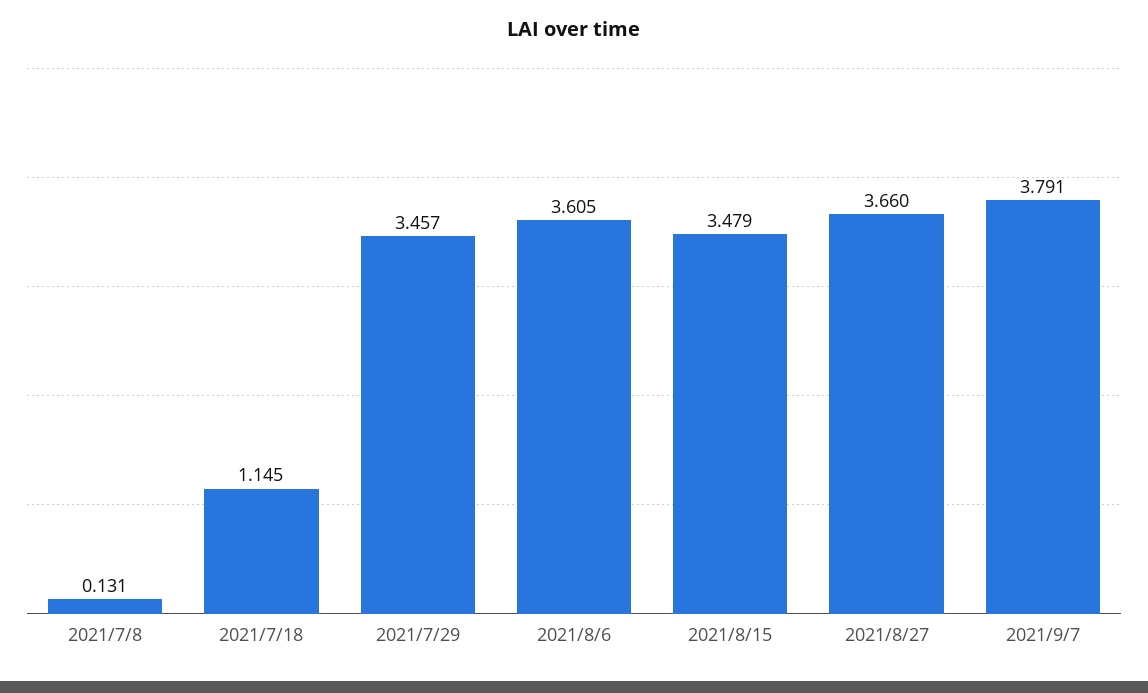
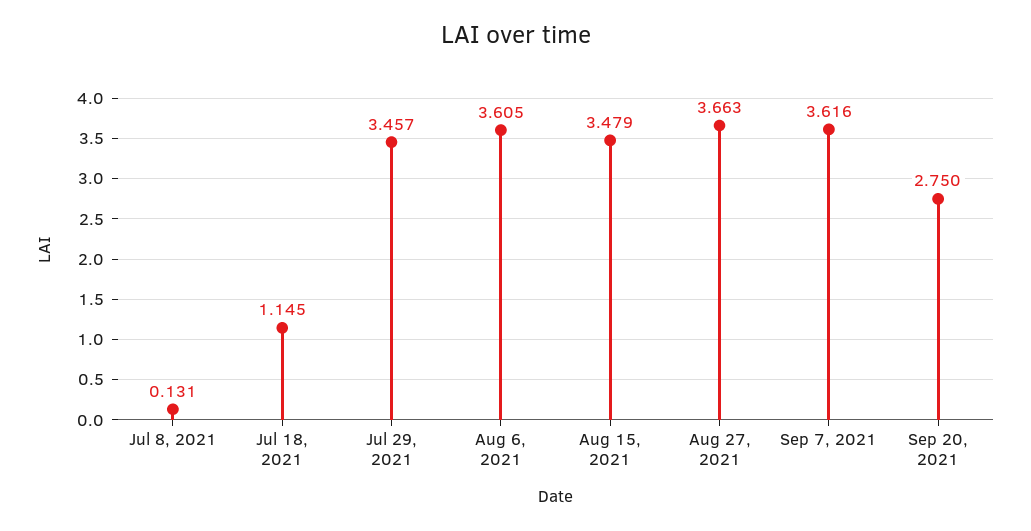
2021/8/27: 3.66 -> 3.663
2021/9/7: 3.791 -> 3.616
Sep 20, 2021: none -> 2.75

